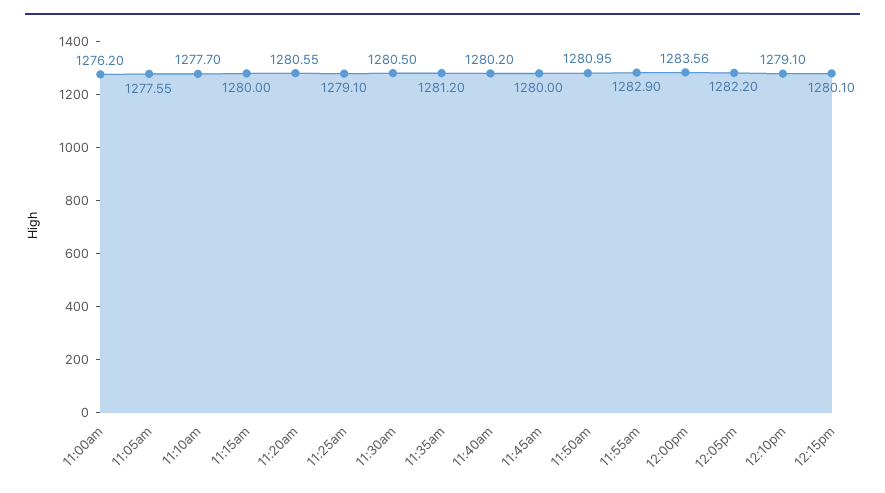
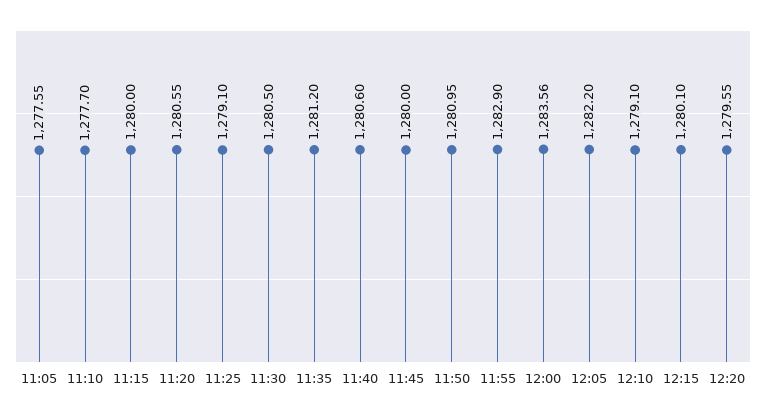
11:00am: 1276.2 -> none
11:40am: 1280.2 -> 1280.6
12:20: none -> 1279.55

